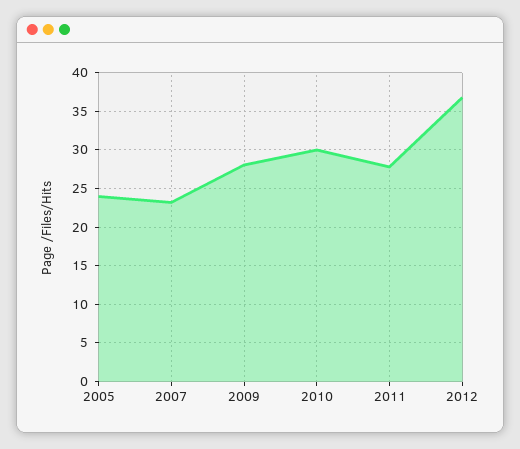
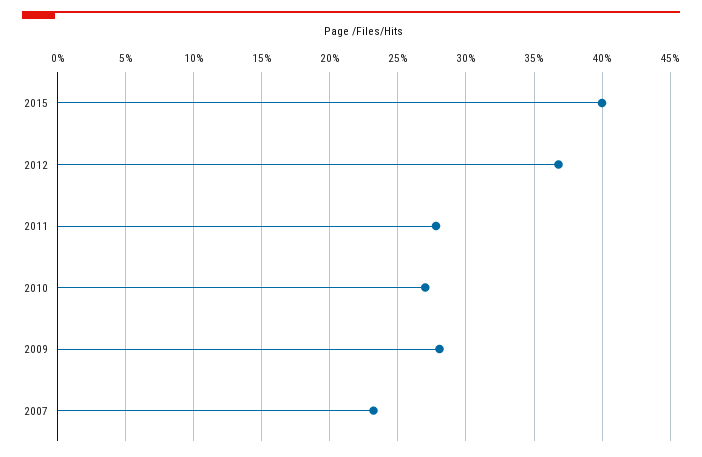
2005: 24 -> none
2010: 30 -> 27
2015: none -> 40

